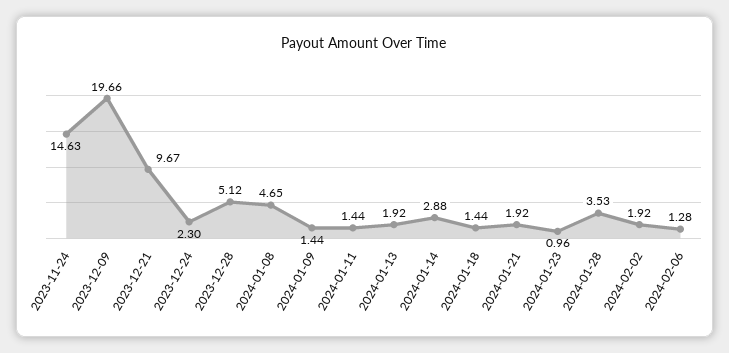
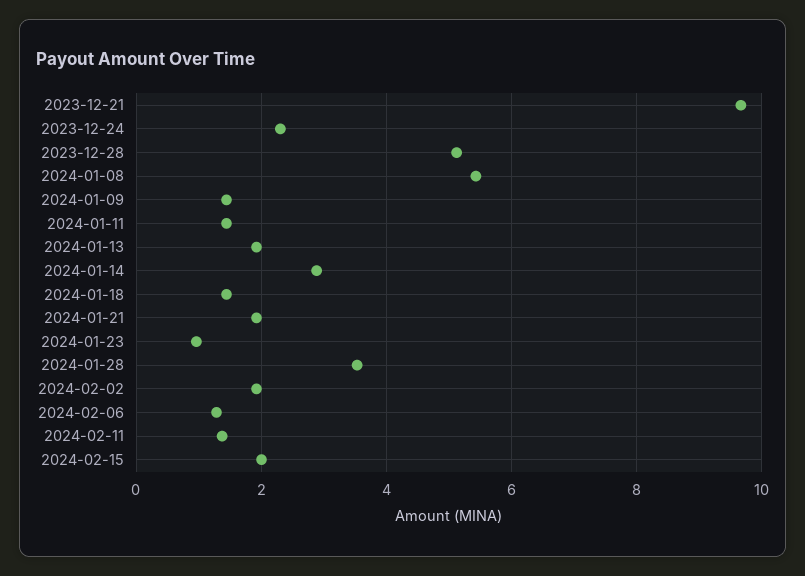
2023-11-24: 14.63 -> none
2023-12-09: 19.66 -> none
2024-01-08: 4.65 -> 5.4
2024-02-11: none -> 1.4
2024-02-15: none -> 2

